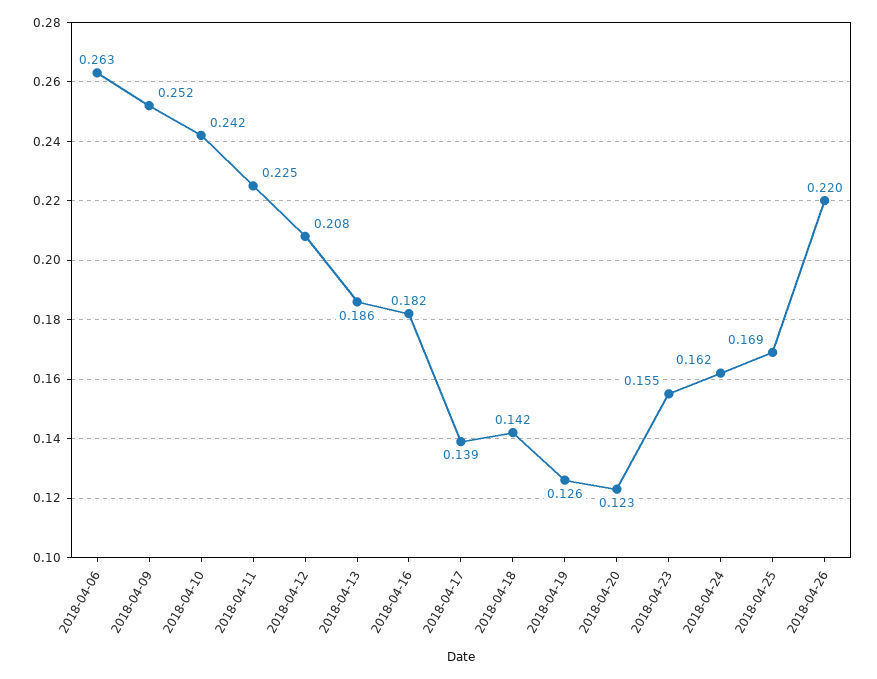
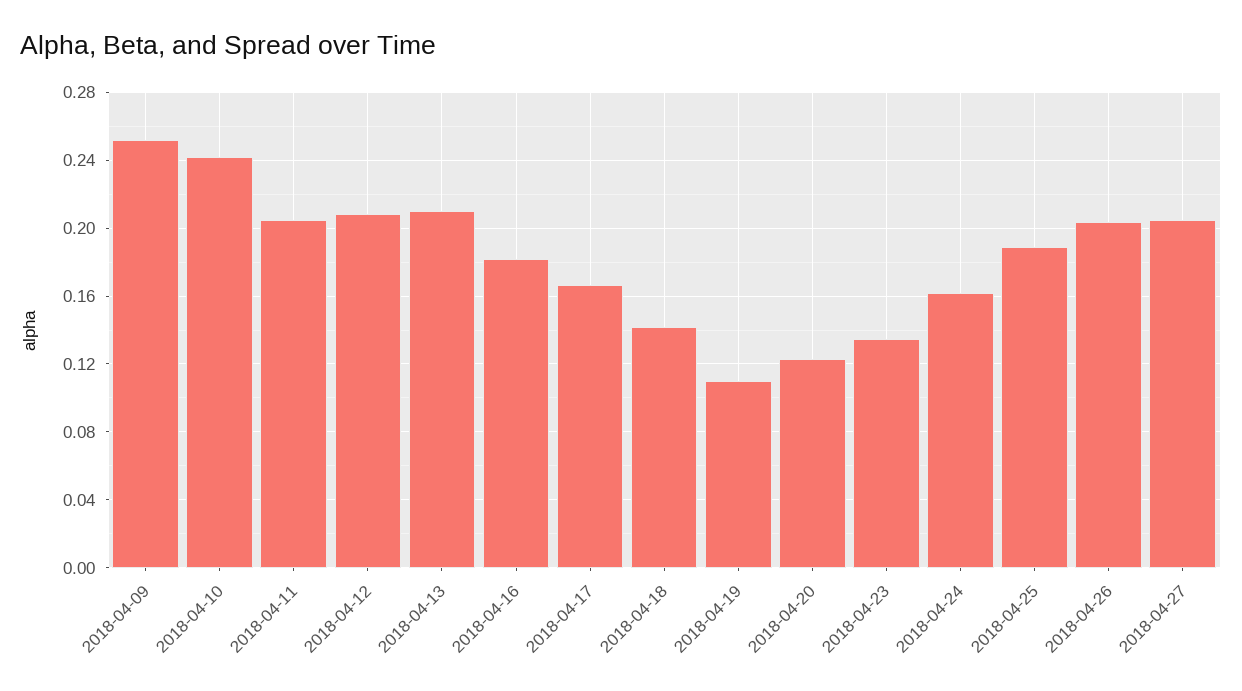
2018-04-06: 0.263 -> none
2018-04-11: 0.225 -> 0.205
2018-04-13: 0.186 -> 0.21
2018-04-17: 0.139 -> 0.165
2018-04-19: 0.126 -> 0.11
2018-04-23: 0.155 -> 0.135
2018-04-25: 0.169 -> 0.19
2018-04-26: 0.22 -> 0.205
2018-04-27: none -> 0.205

